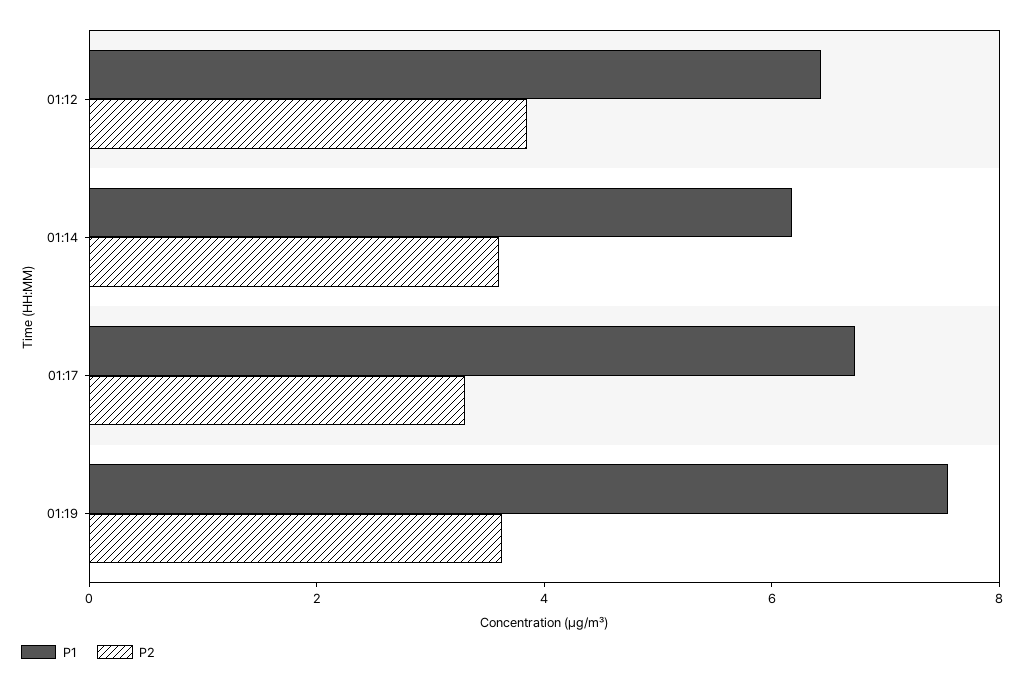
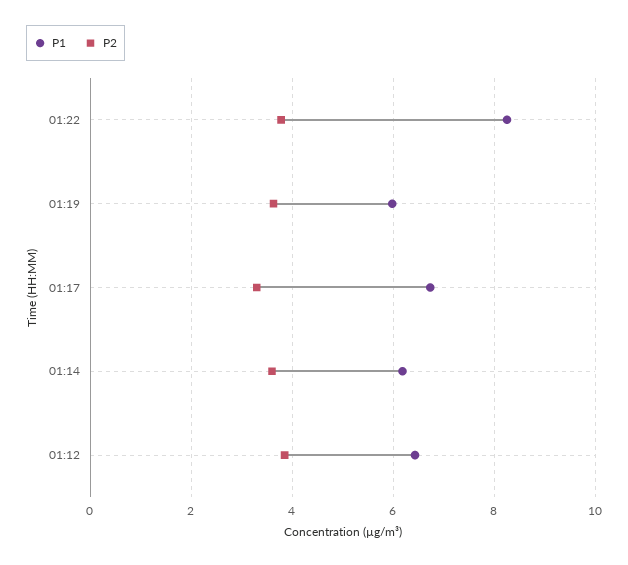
P1, 01:19: 7.5 -> 6
P1, 01:22: none -> 8.2
P2, 01:22: none -> 3.8

